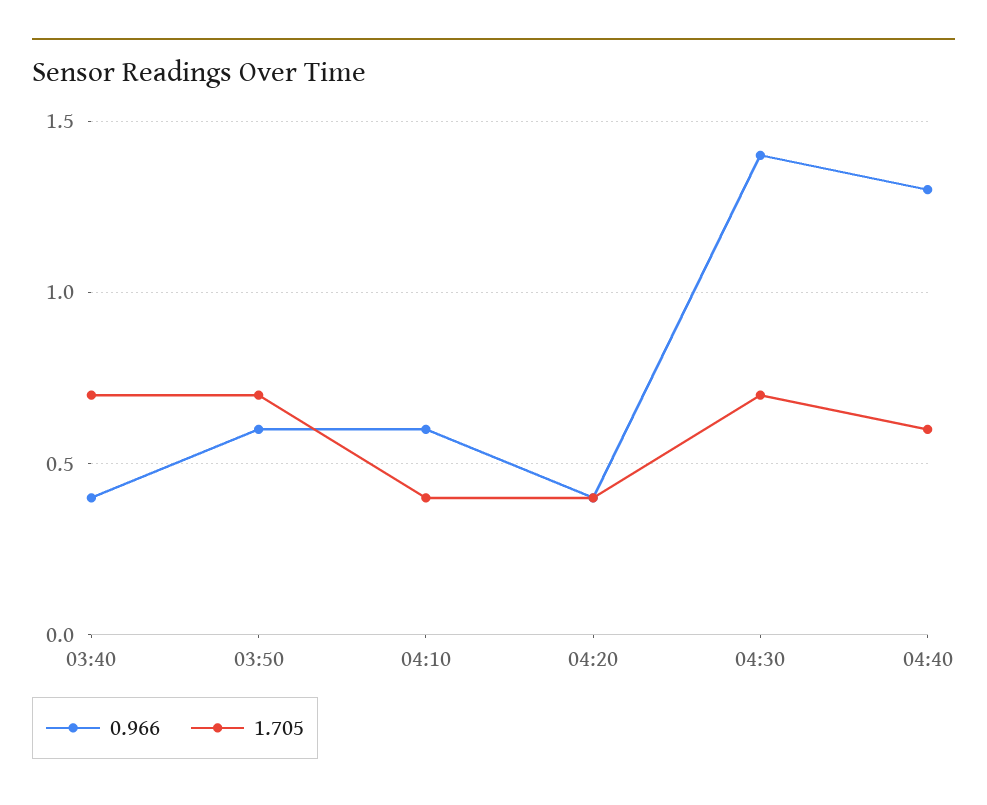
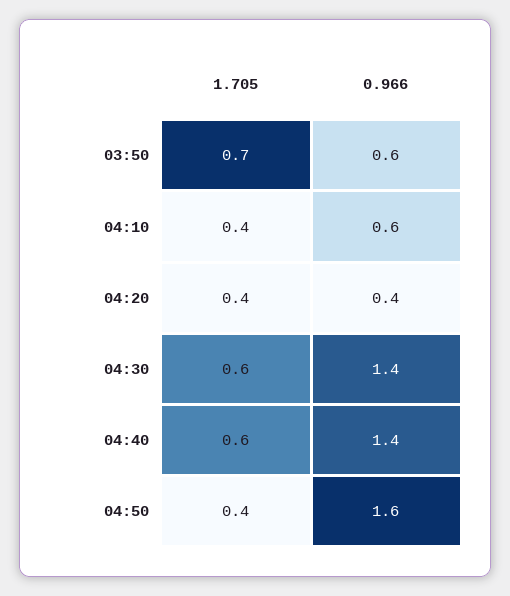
0.966, 03:40: 0.4 -> none
1.705, 03:40: 0.7 -> none
1.705, 04:30: 0.7 -> 0.6
0.966, 04:40: 1.3 -> 1.4
1.705, 04:50: none -> 0.4
0.966, 04:50: none -> 1.6

